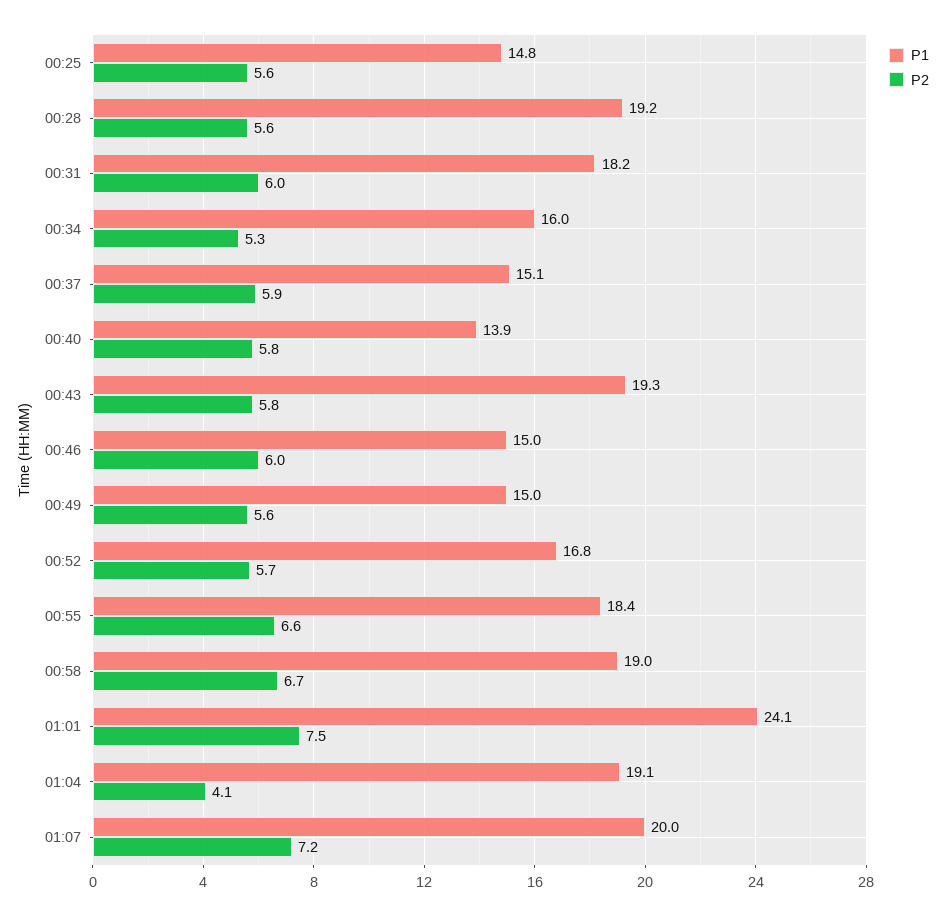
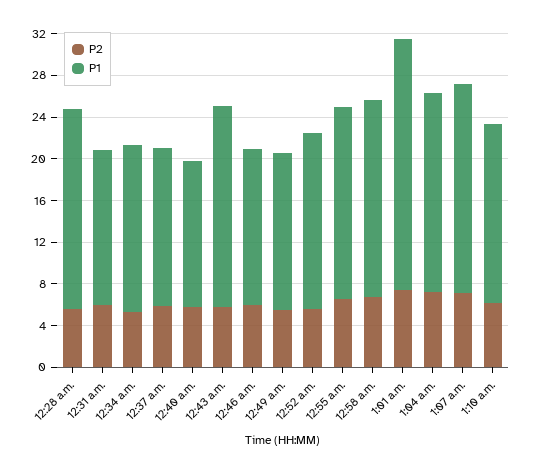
P1, 00:25: 14.8 -> none
P2, 00:25: 5.6 -> none
P1, 00:31: 18.2 -> 15
P2, 01:04: 4.1 -> 7
P2, 1:10 a.m.: none -> 6
P1, 1:10 a.m.: none -> 17

